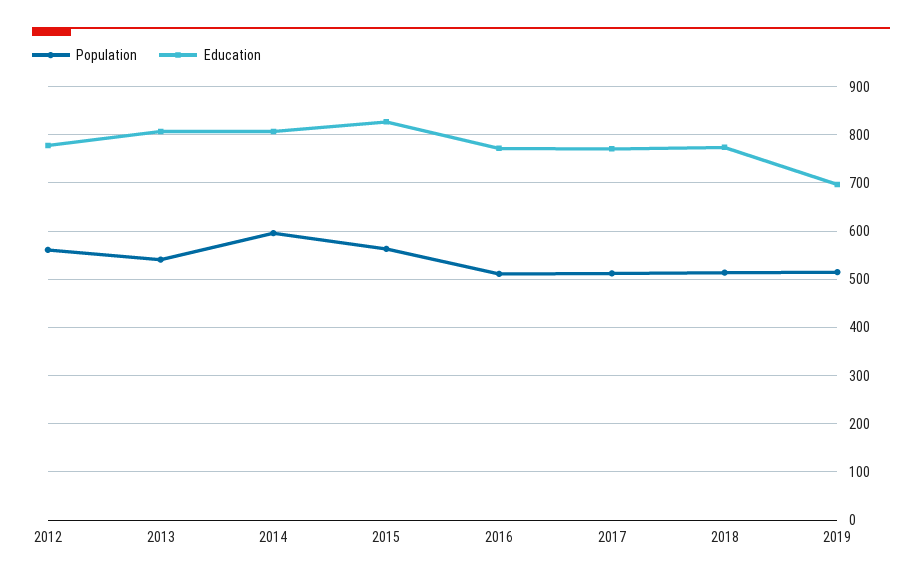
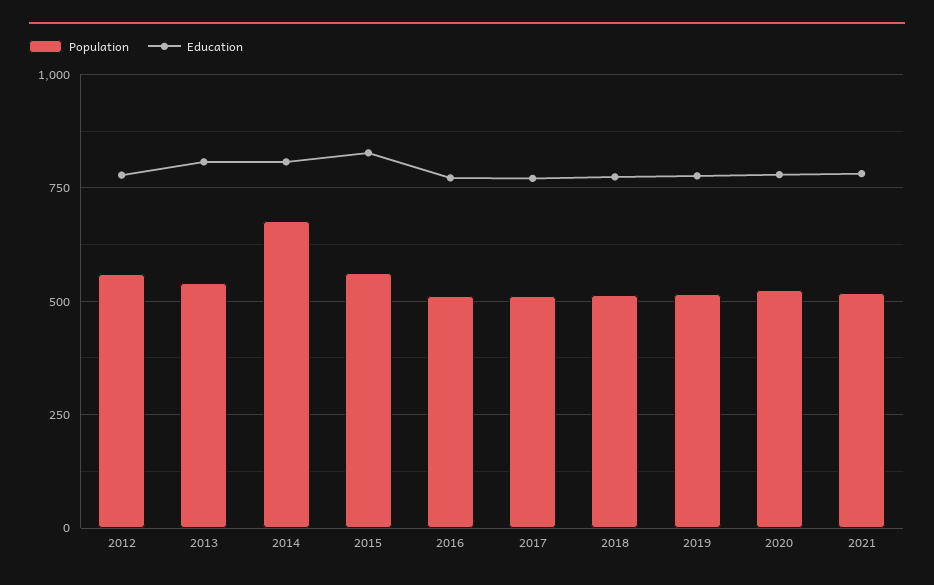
Population, 2014: 600 -> 675
Education, 2019: 700 -> 775
Population, 2020: none -> 525
Education, 2020: none -> 775
Population, 2021: none -> 525
Education, 2021: none -> 775

